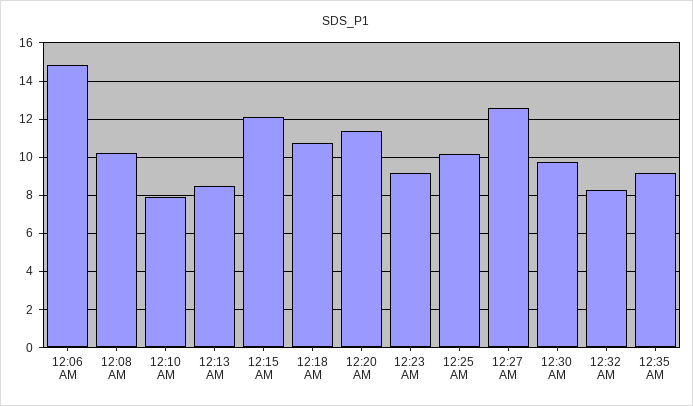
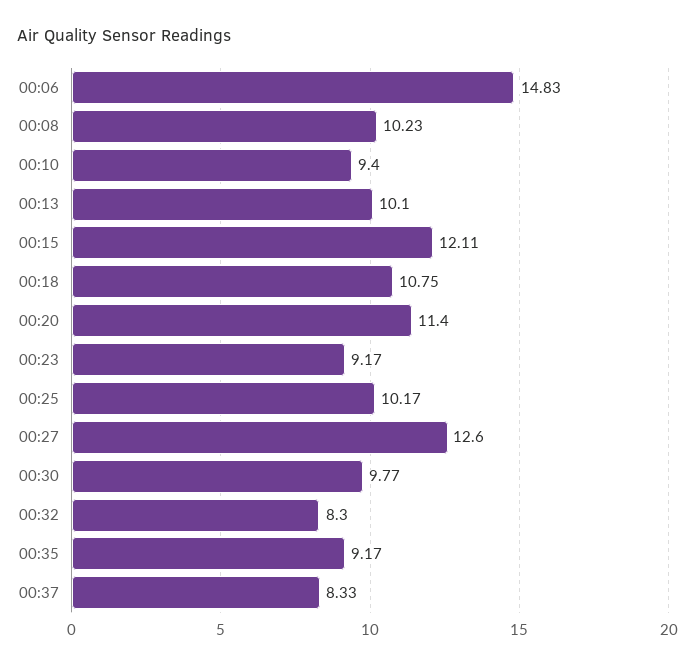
12:10 AM: 8 -> 9.4
12:13 AM: 8.5 -> 10.1
00:37: none -> 8.33

